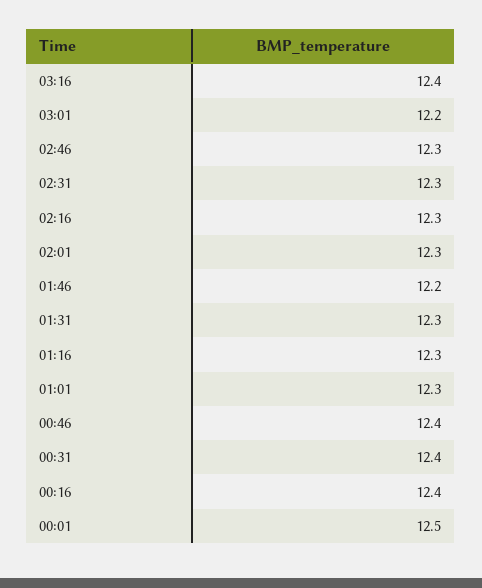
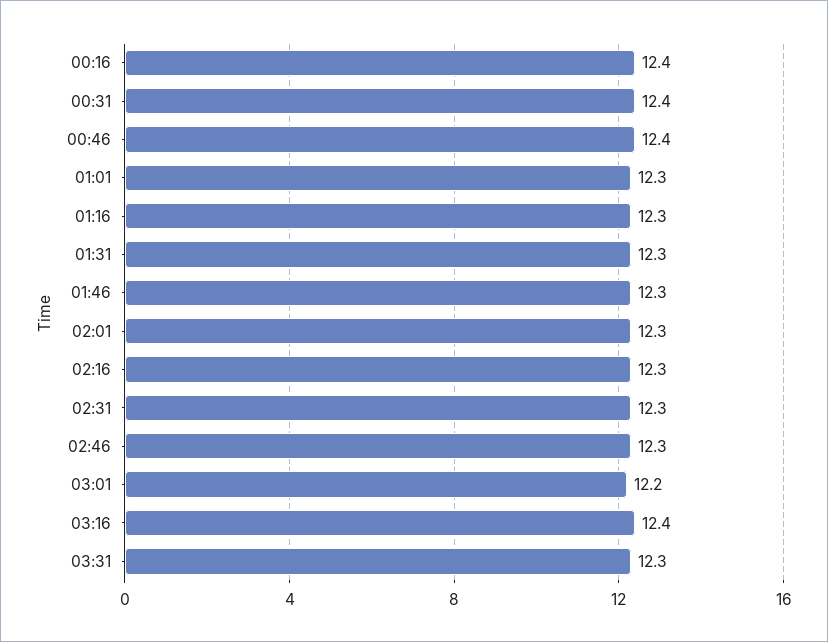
01:46: 12.2 -> 12.3
00:01: 12.5 -> none
03:31: none -> 12.3

